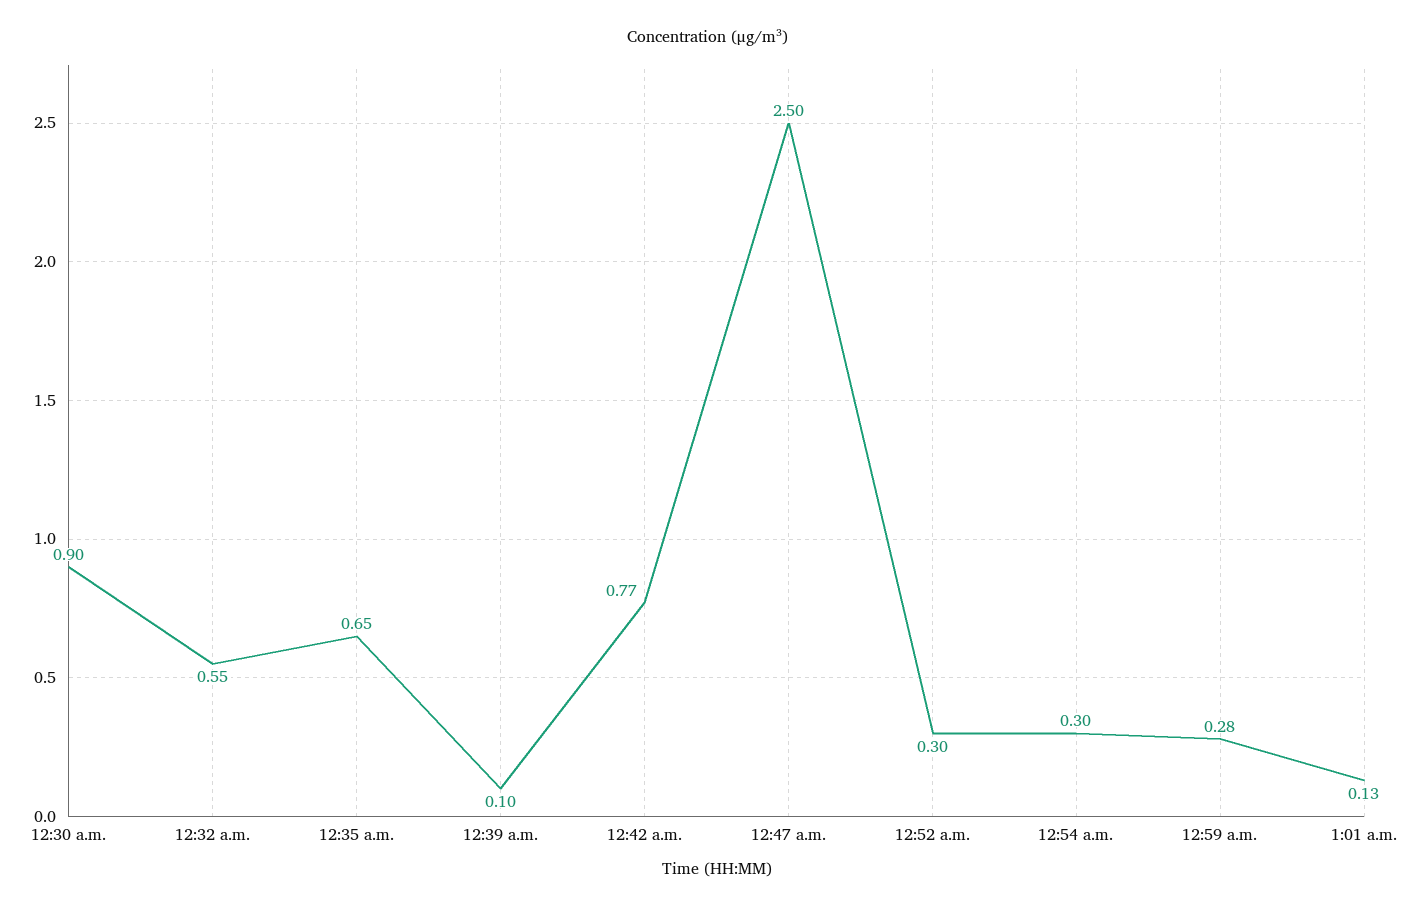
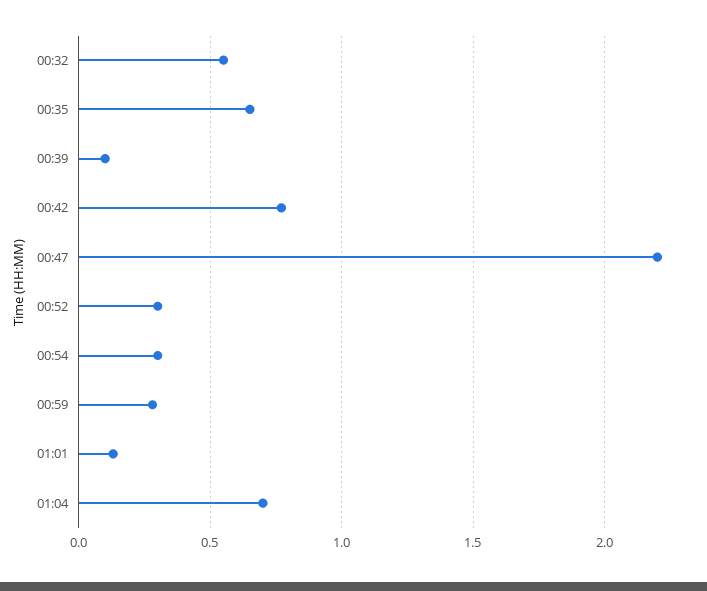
12:30 a.m.: 0.9 -> none
12:47 a.m.: 2.5 -> 2.2
01:04: none -> 0.7

